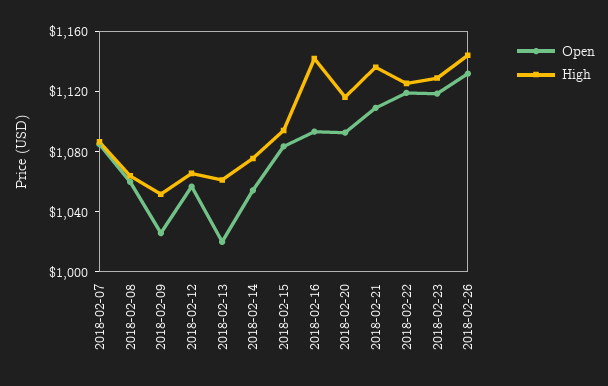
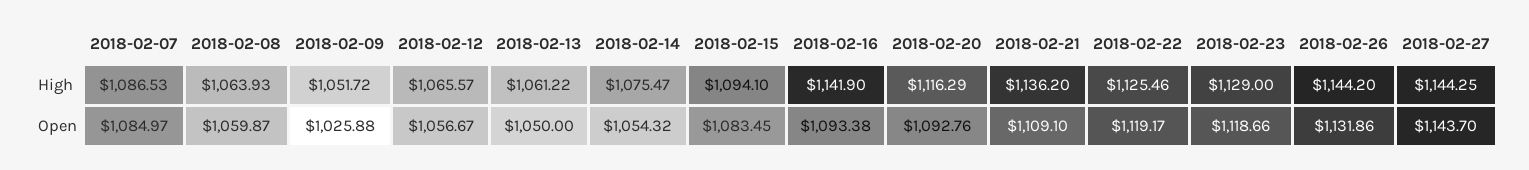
Open, 2018-02-13: 1020 -> 1050
High, 2018-02-27: none -> 1144.25
Open, 2018-02-27: none -> 1143.7

